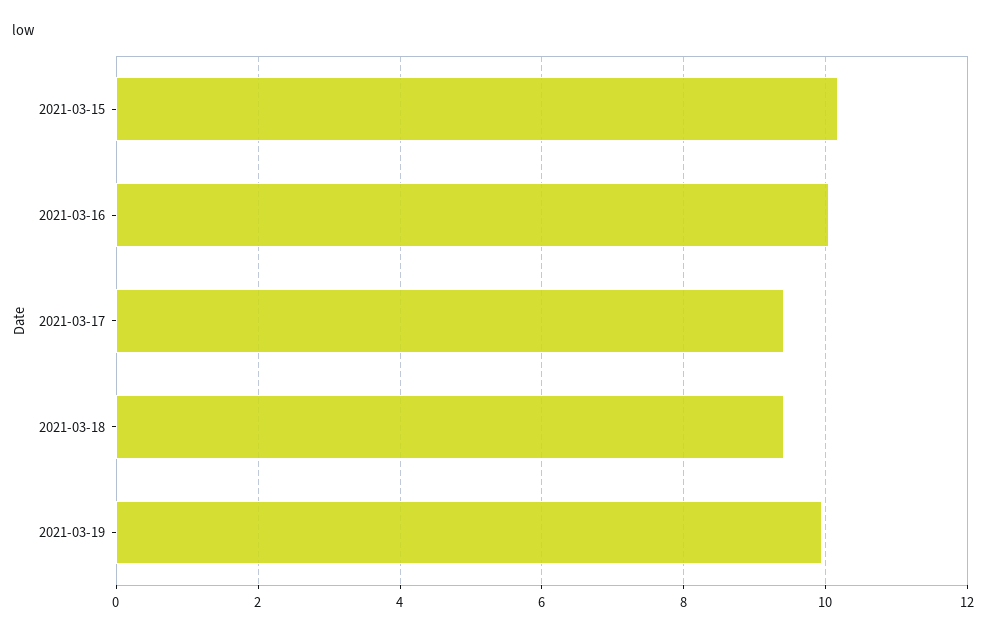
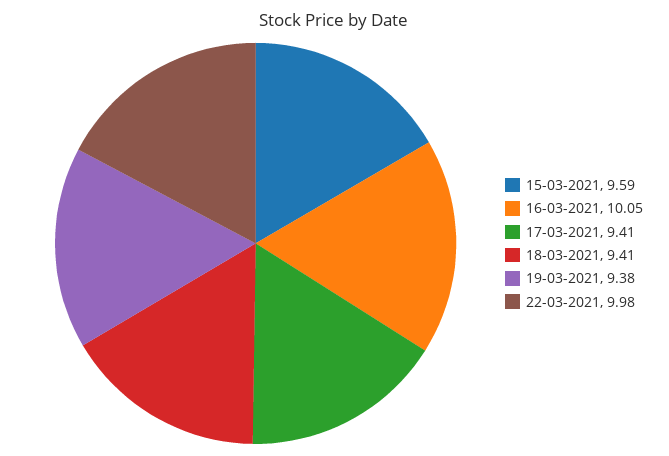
2021-03-15: 10.2 -> 9.59
2021-03-19: 10 -> 9.38
22-03-2021: none -> 9.98

